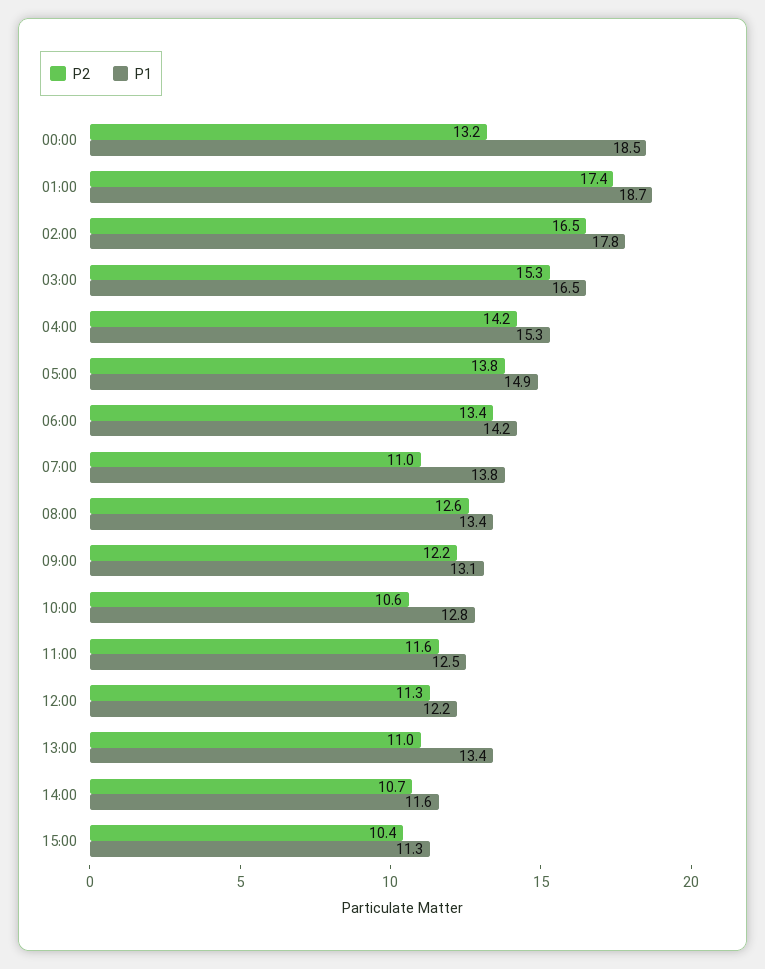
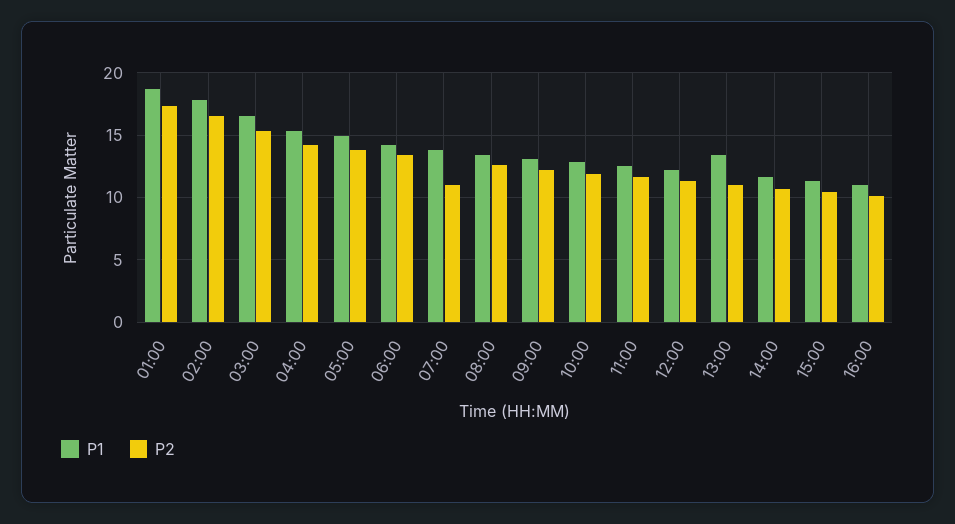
P2, 00:00: 13.2 -> none
P1, 00:00: 18.5 -> none
P2, 10:00: 10.6 -> 12
P1, 16:00: none -> 11
P2, 16:00: none -> 10

